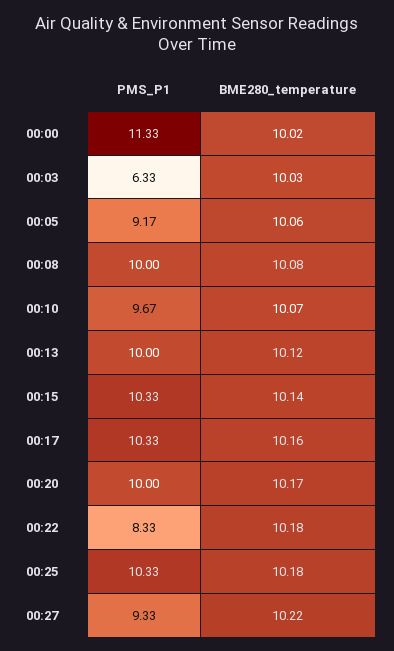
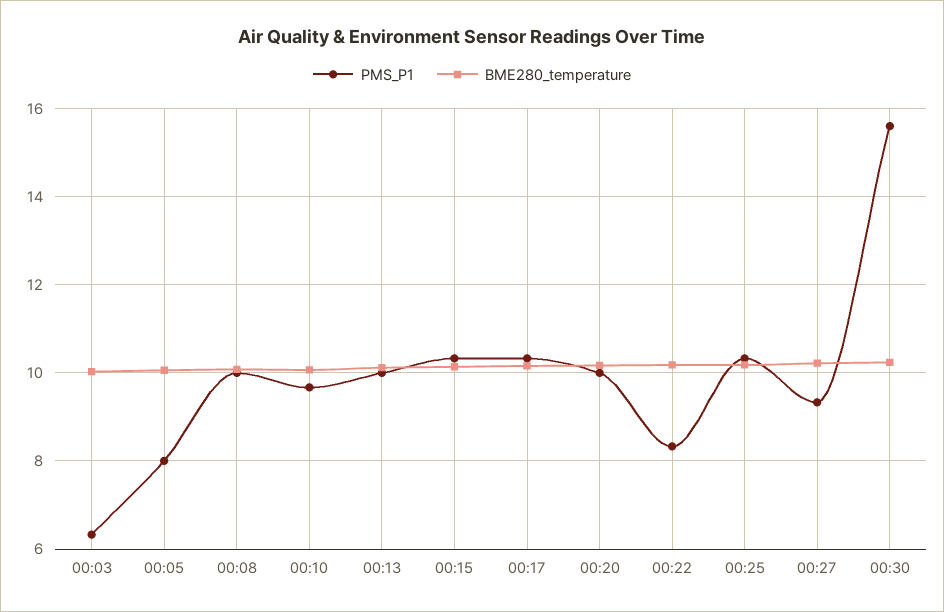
PMS_P1, 00:00: 11.33 -> none
BME280_temperature, 00:00: 10.02 -> none
PMS_P1, 00:05: 9.17 -> 8
PMS_P1, 00:30: none -> 15.6
BME280_temperature, 00:30: none -> 10.2

